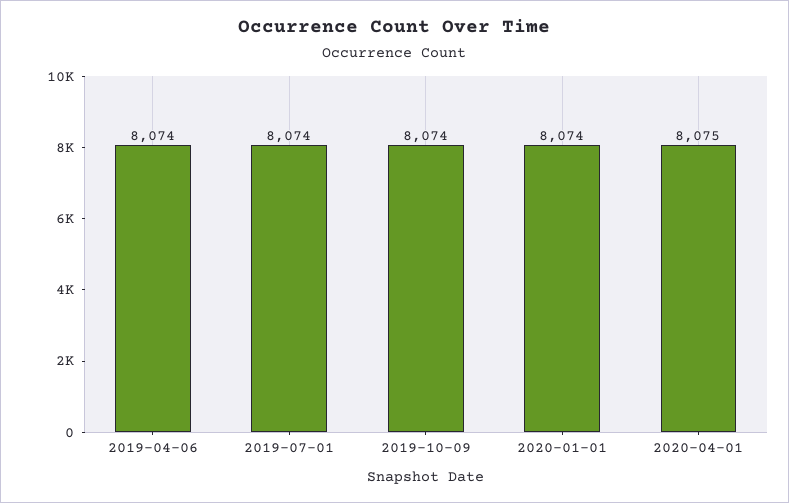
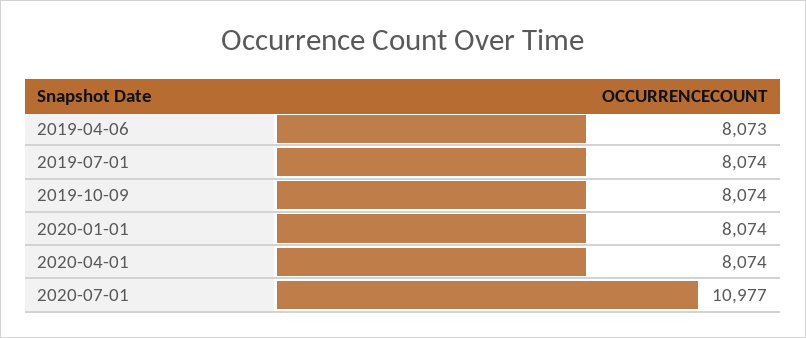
2019-04-06: 8074 -> 8073
2020-04-01: 8075 -> 8074
2020-07-01: none -> 10977

